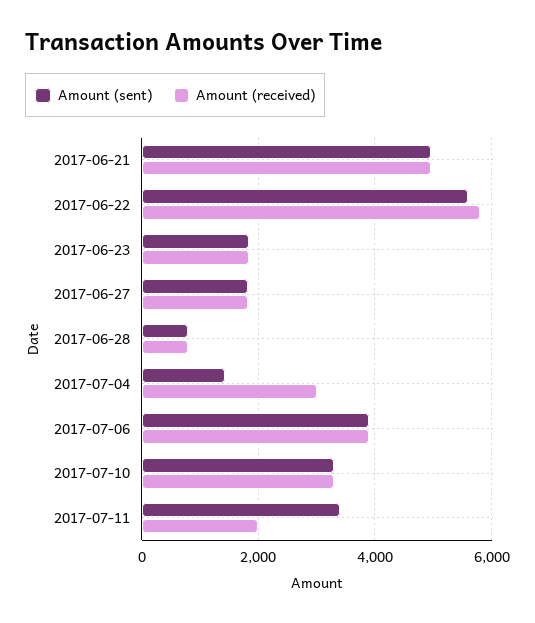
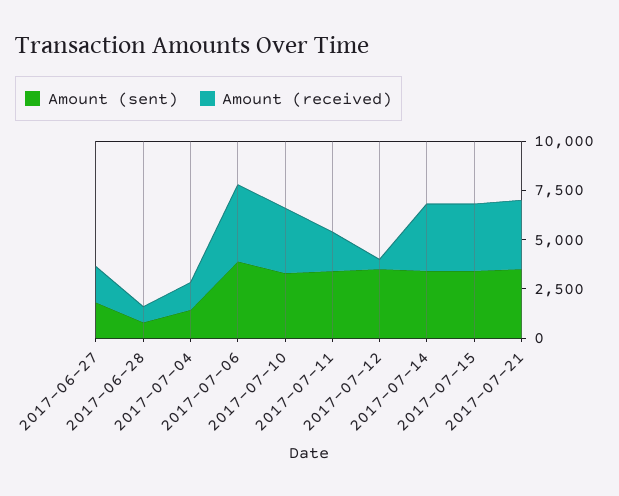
Amount (sent), 2017-06-21: 5000 -> none
Amount (received), 2017-06-21: 5000 -> none
Amount (sent), 2017-06-22: 5600 -> none
Amount (received), 2017-06-22: 5800 -> none
Amount (sent), 2017-06-23: 1800 -> none
Amount (received), 2017-06-23: 1800 -> none
Amount (received), 2017-07-04: 3000 -> 1500
Amount (sent), 2017-07-12: none -> 3500
Amount (received), 2017-07-12: none -> 500
Amount (sent), 2017-07-14: none -> 3500
Amount (received), 2017-07-14: none -> 3500
Amount (sent), 2017-07-15: none -> 3500
Amount (received), 2017-07-15: none -> 3500
Amount (sent), 2017-07-21: none -> 3500
Amount (received), 2017-07-21: none -> 3500

